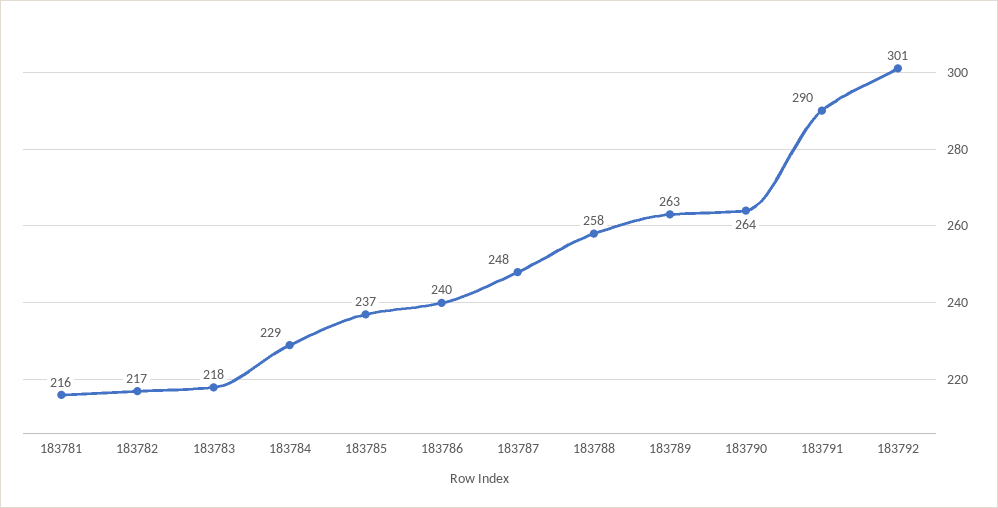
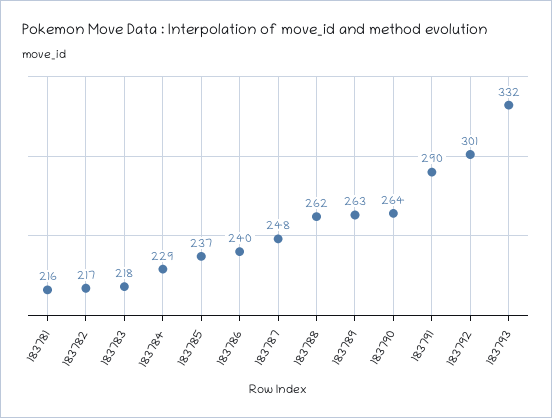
183788: 258 -> 262
183793: none -> 332

